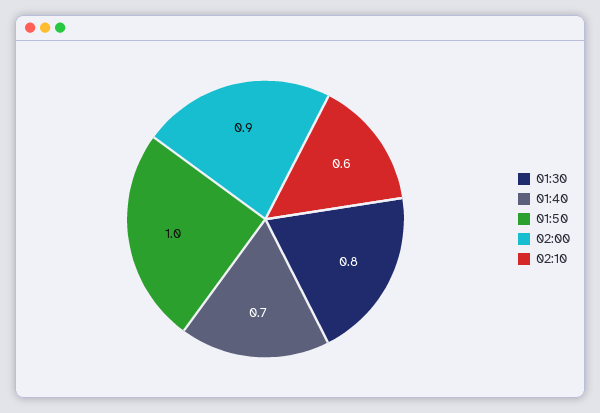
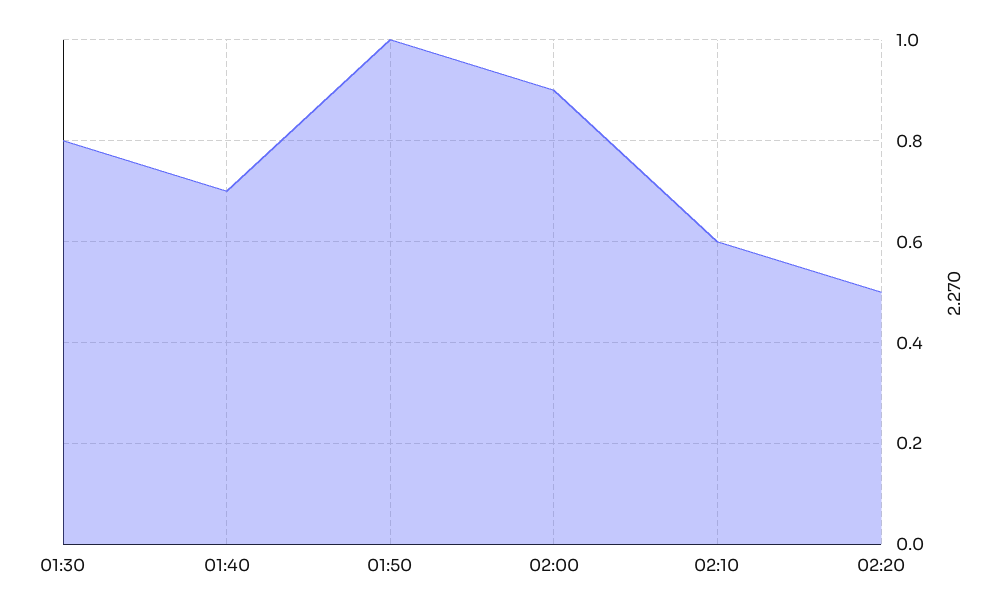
02:20: none -> 0.5

